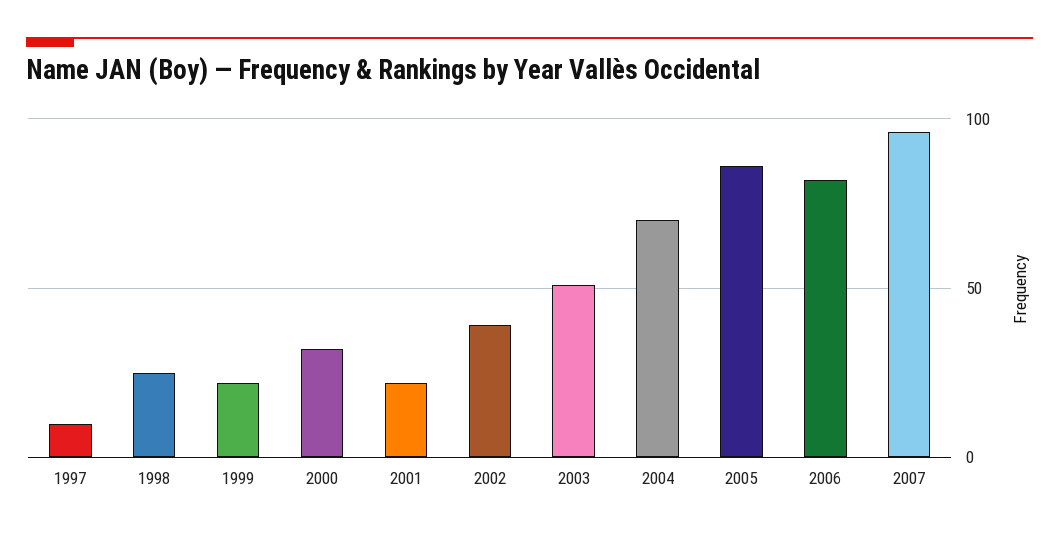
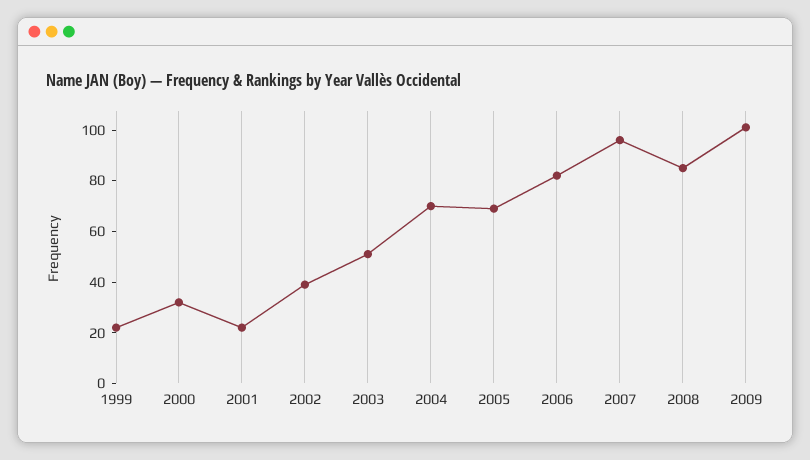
1997: 10 -> none
1998: 25 -> none
2005: 85 -> 70
2008: none -> 85
2009: none -> 100

